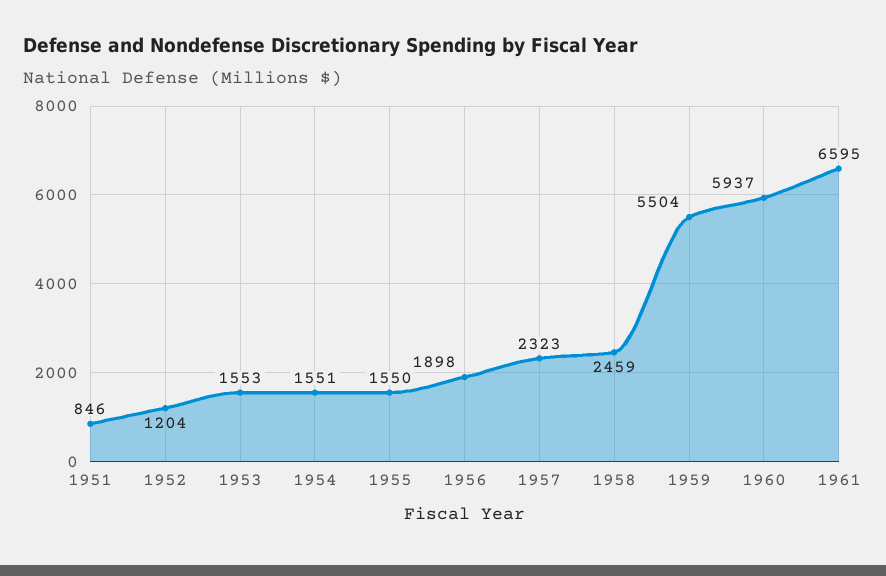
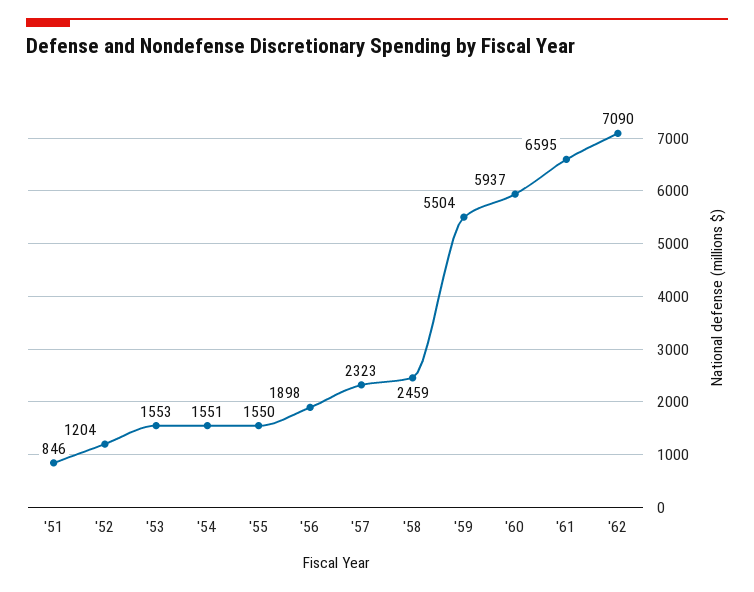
'62: none -> 7090

